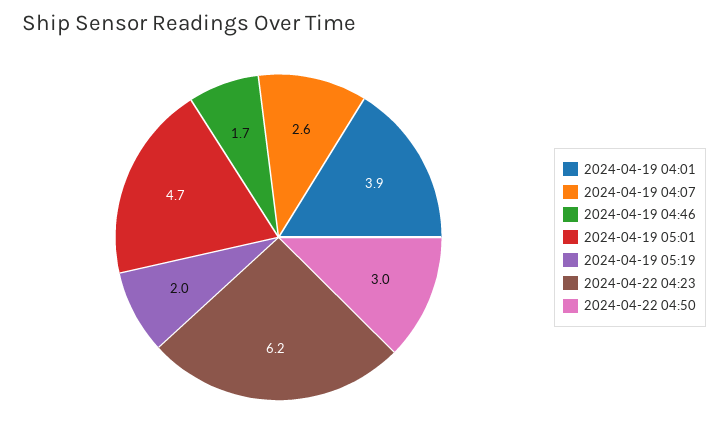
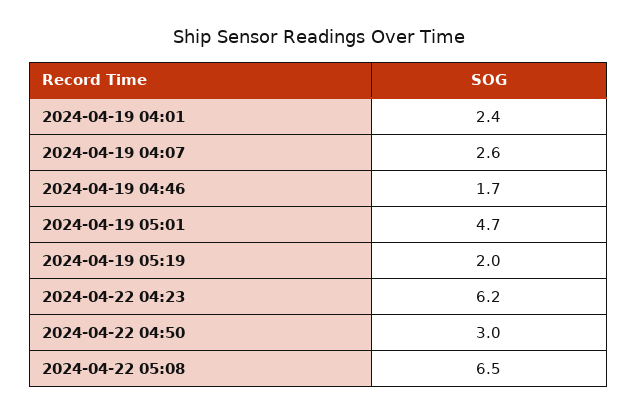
2024-04-19 04:01: 3.9 -> 2.4
2024-04-22 05:08: none -> 6.5

